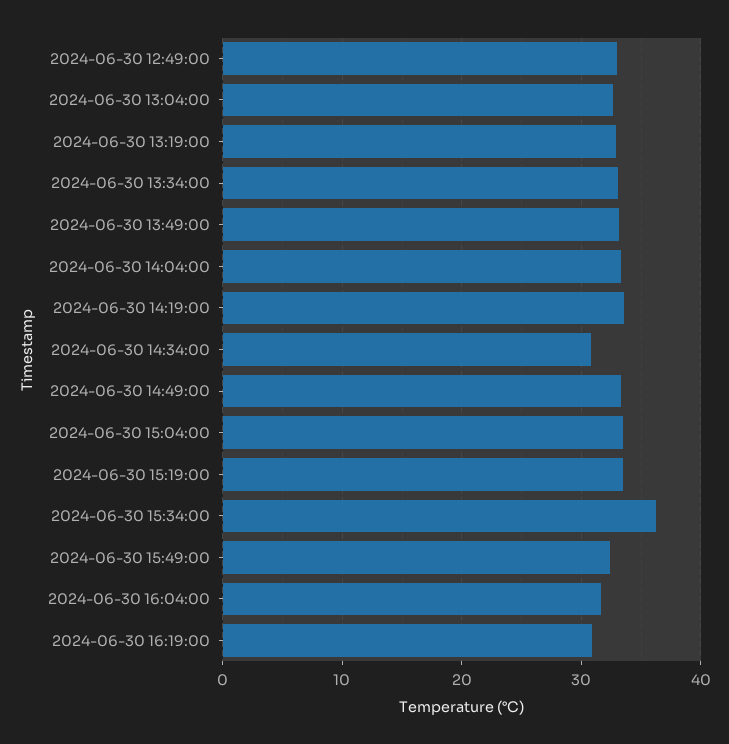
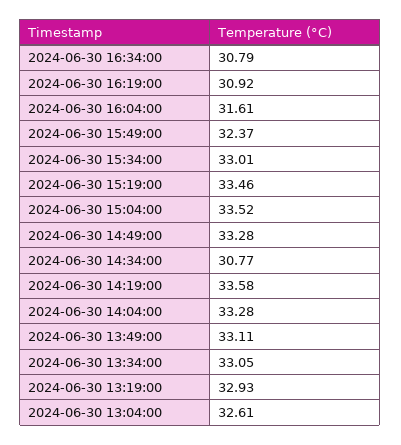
2024-06-30 12:49:00: 33 -> none
2024-06-30 15:34:00: 36 -> 33.01
2024-06-30 16:34:00: none -> 30.79

